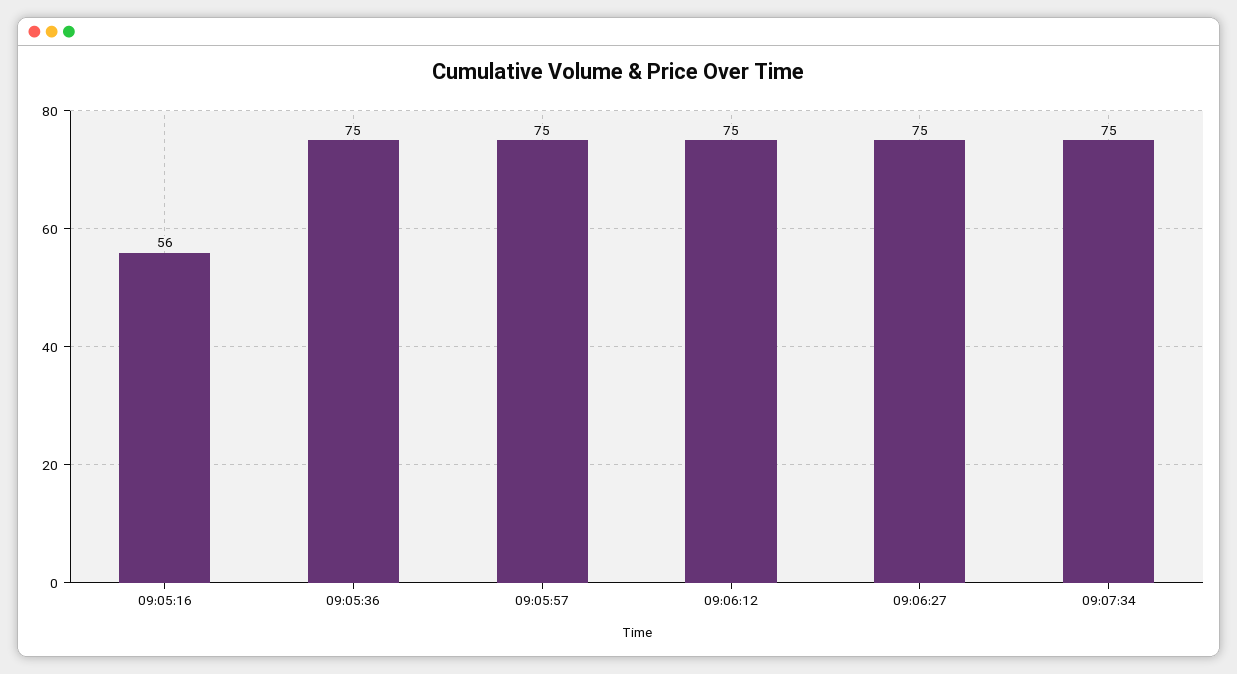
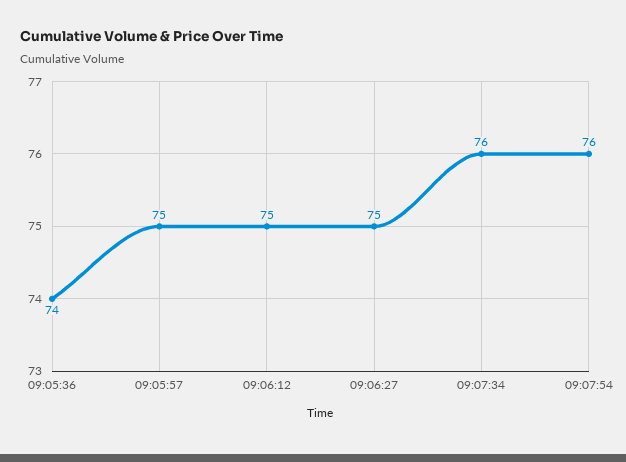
09:05:16: 56 -> none
09:05:36: 75 -> 74
09:07:34: 75 -> 76
09:07:54: none -> 76

